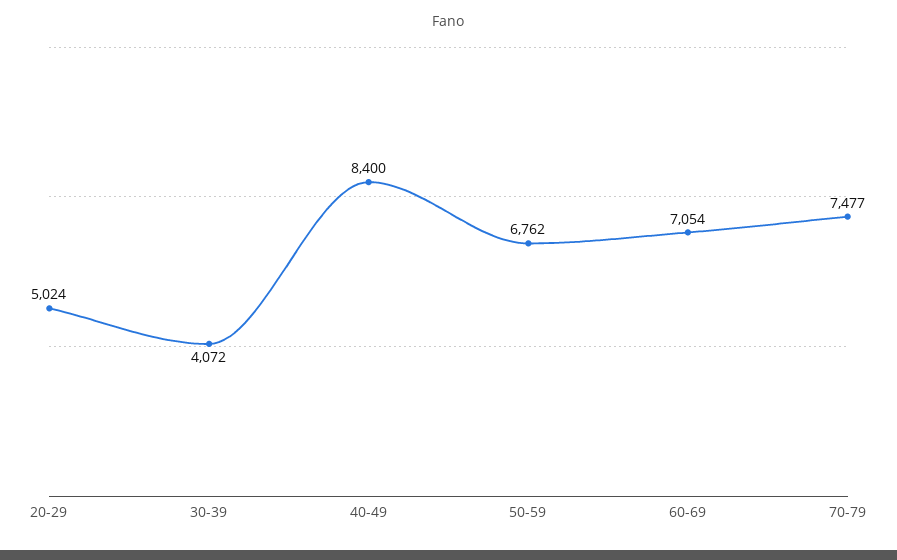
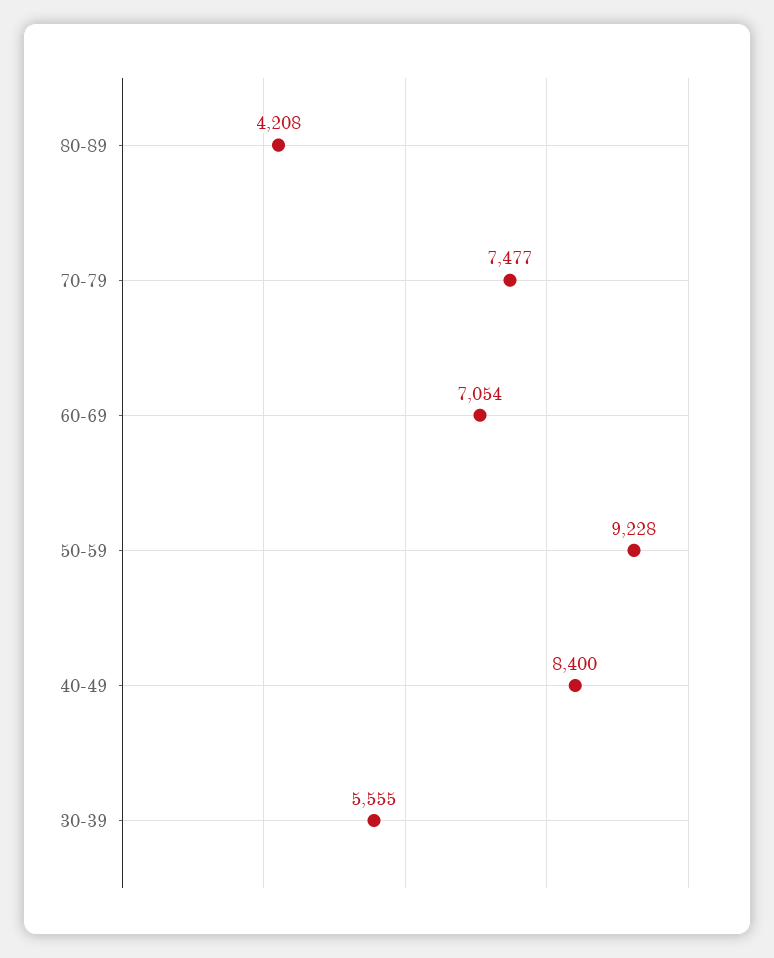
20-29: 5024 -> none
30-39: 4072 -> 5555
50-59: 6762 -> 9228
80-89: none -> 4208

